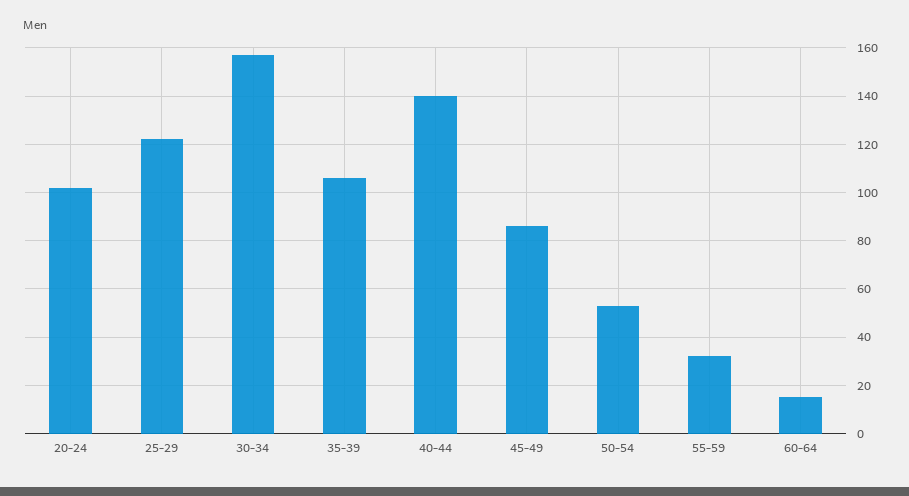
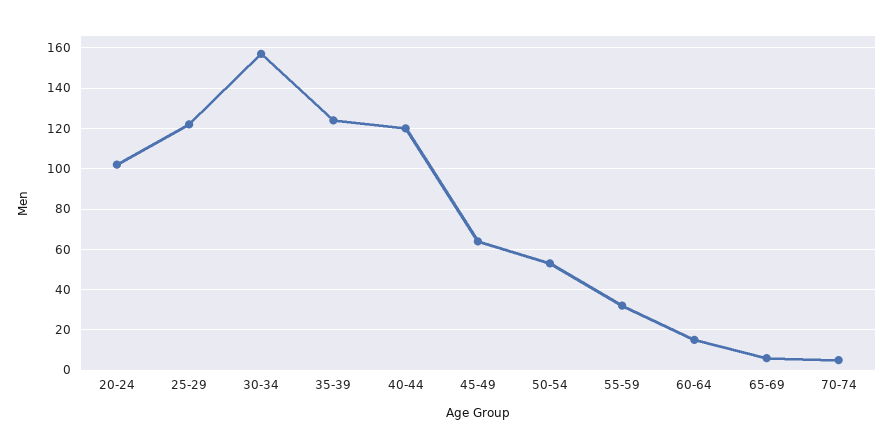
35-39: 105 -> 125
40-44: 140 -> 120
45-49: 85 -> 65
65-69: none -> 5
70-74: none -> 5

